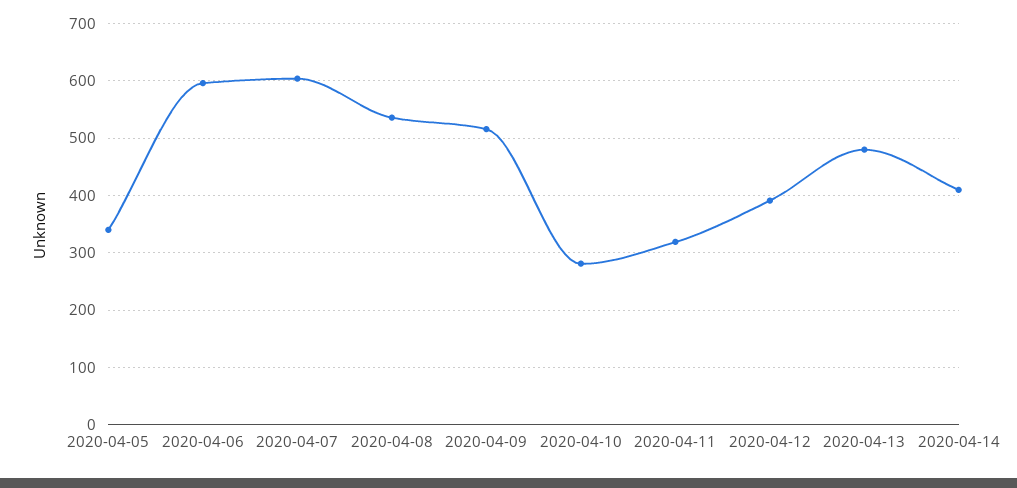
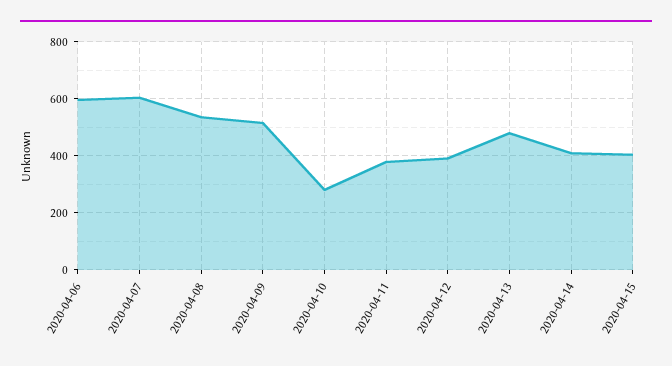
2020-04-05: 340 -> none
2020-04-11: 320 -> 375
2020-04-15: none -> 400

